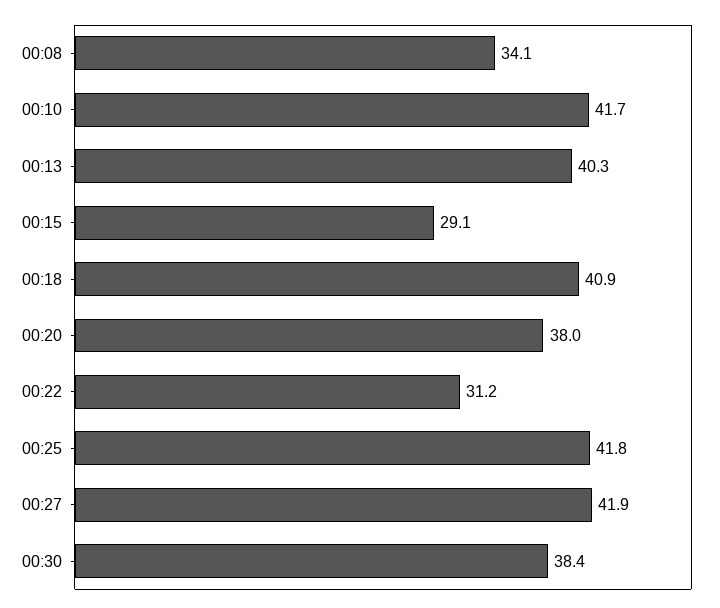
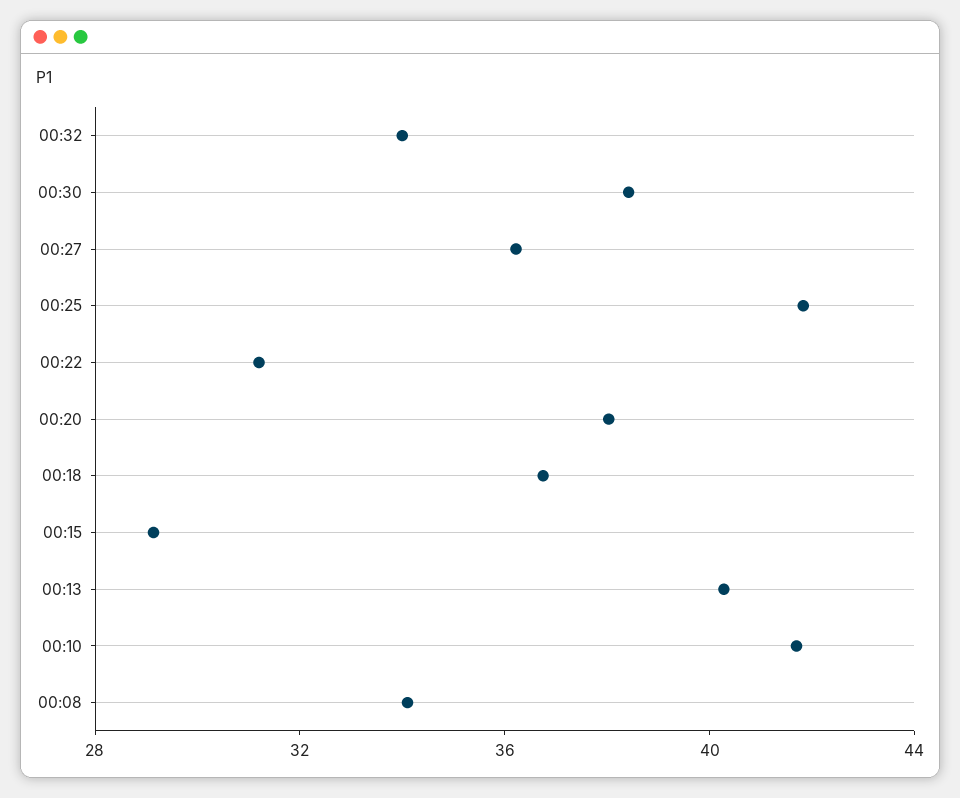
00:18: 40.9 -> 37
00:27: 41.9 -> 36
00:32: none -> 34

